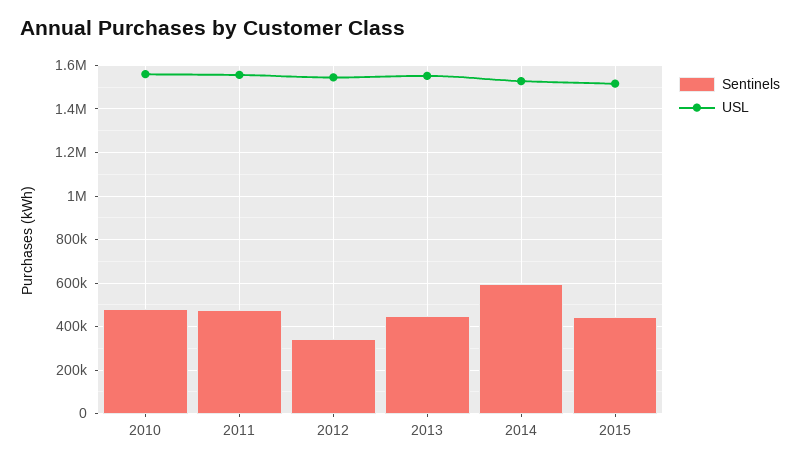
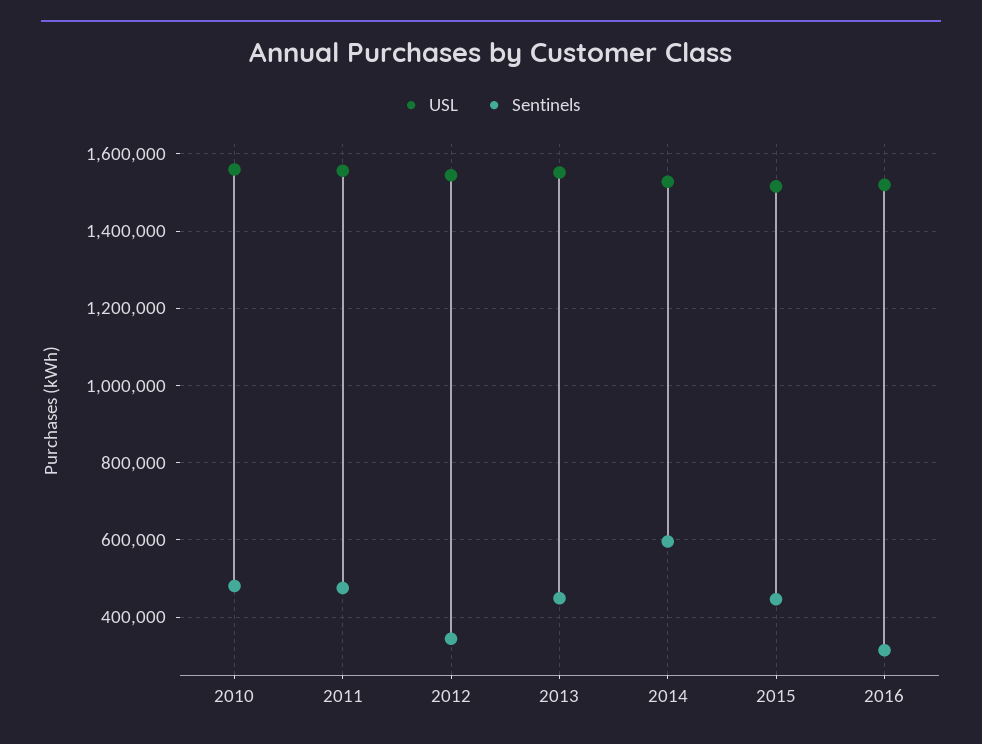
USL, 2016: none -> 1520000
Sentinels, 2016: none -> 320000

